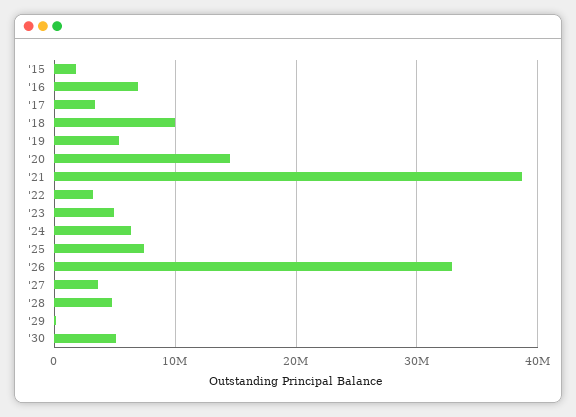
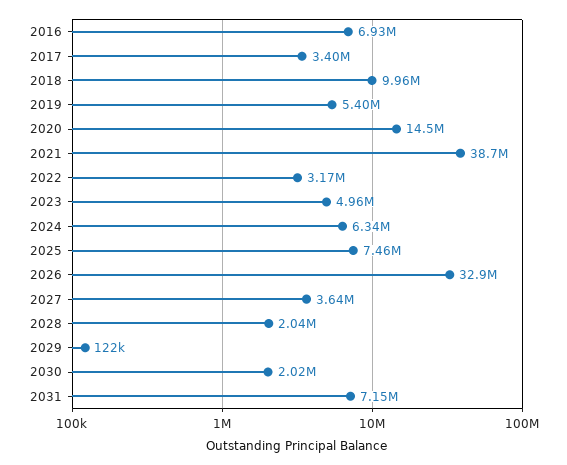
'15: 2000000 -> none
'28: 5000000 -> 2040000
'30: 5000000 -> 2020000
2031: none -> 7150000

